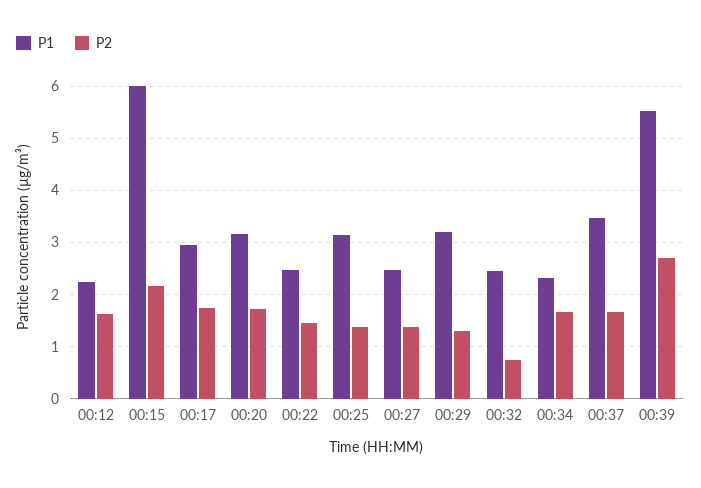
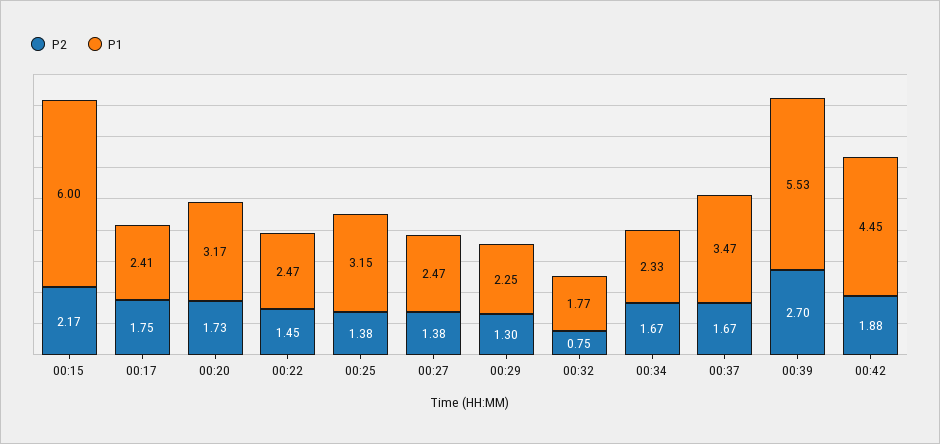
P1, 00:12: 2.2 -> none
P2, 00:12: 1.6 -> none
P1, 00:17: 3 -> 2.41
P1, 00:29: 3.2 -> 2.25
P1, 00:32: 2.4 -> 1.77
P2, 00:42: none -> 1.88
P1, 00:42: none -> 4.45

